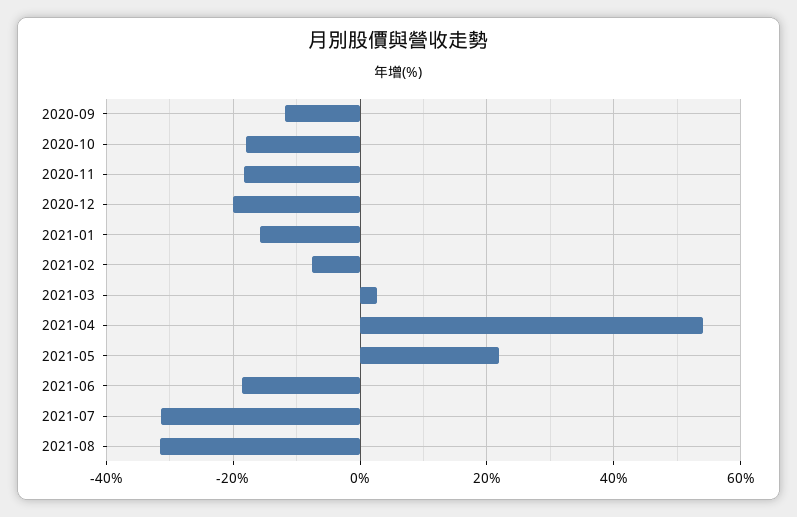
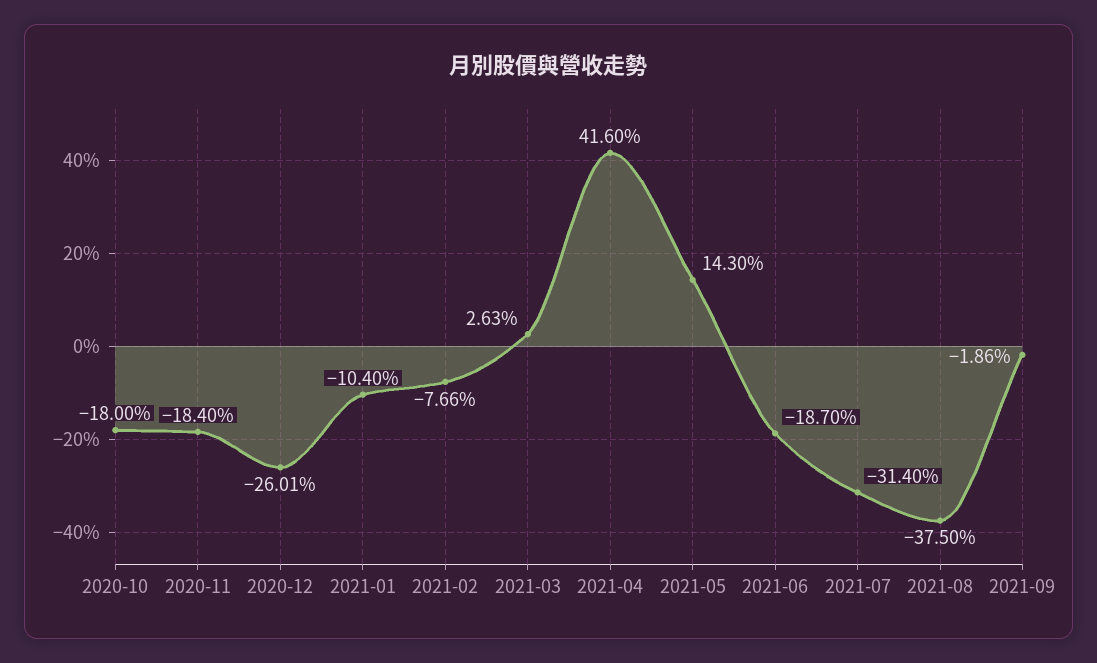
2020-09: -12 -> none
2020-12: -20 -> -26.01
2021-01: -16 -> -10.4
2021-04: 54 -> 41.6
2021-05: 22 -> 14.3
2021-08: -32 -> -37.5
2021-09: none -> -1.86

